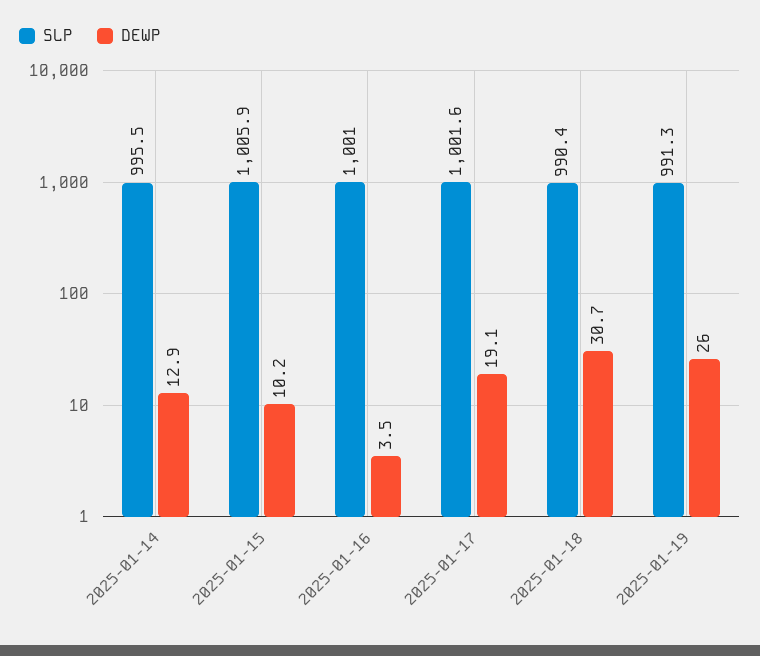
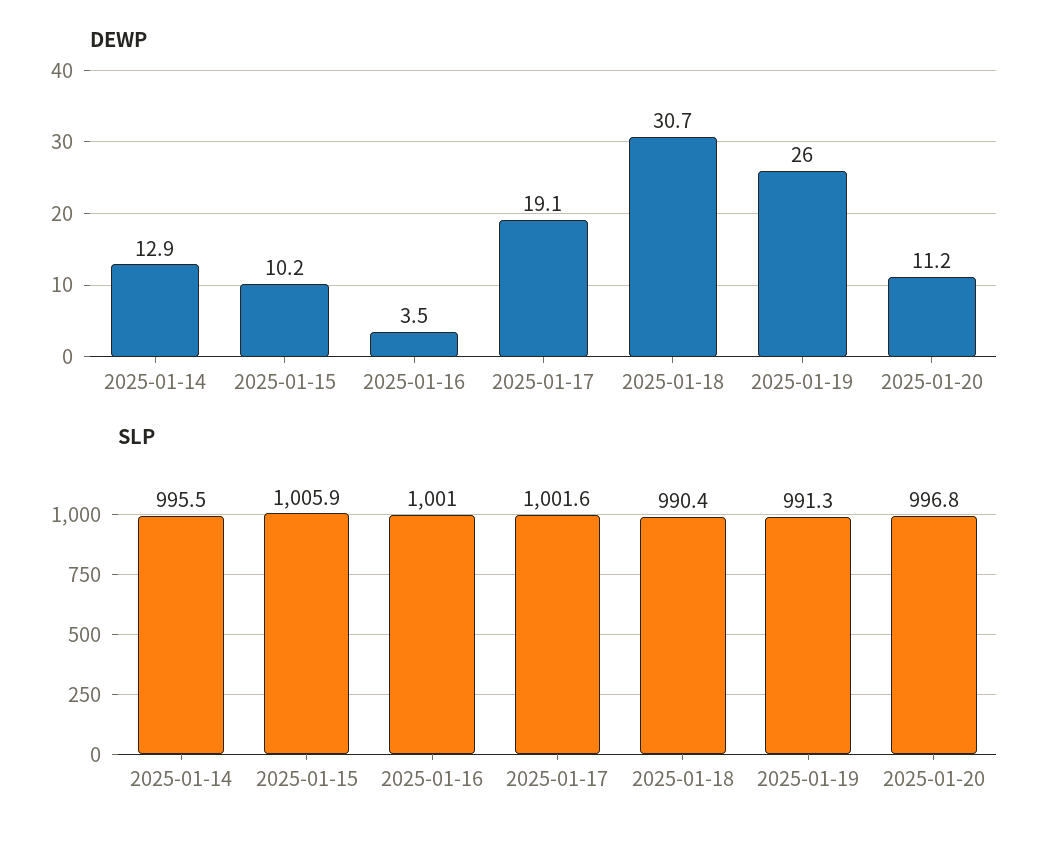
DEWP, 2025-01-20: none -> 11.2
SLP, 2025-01-20: none -> 996.8

